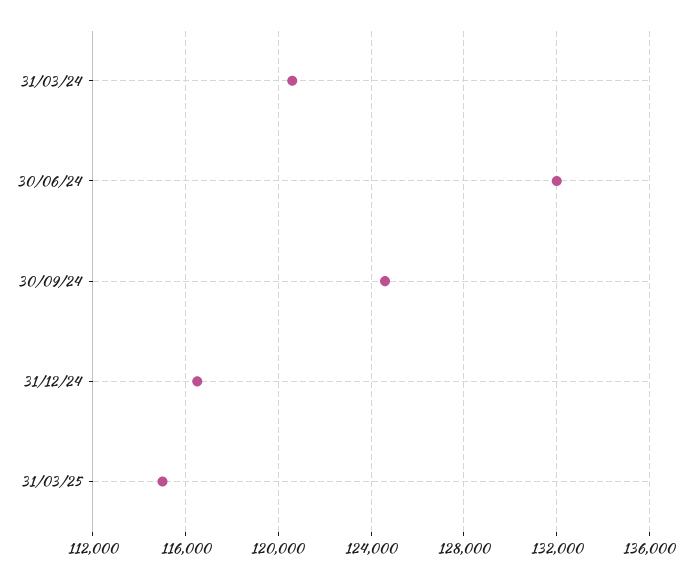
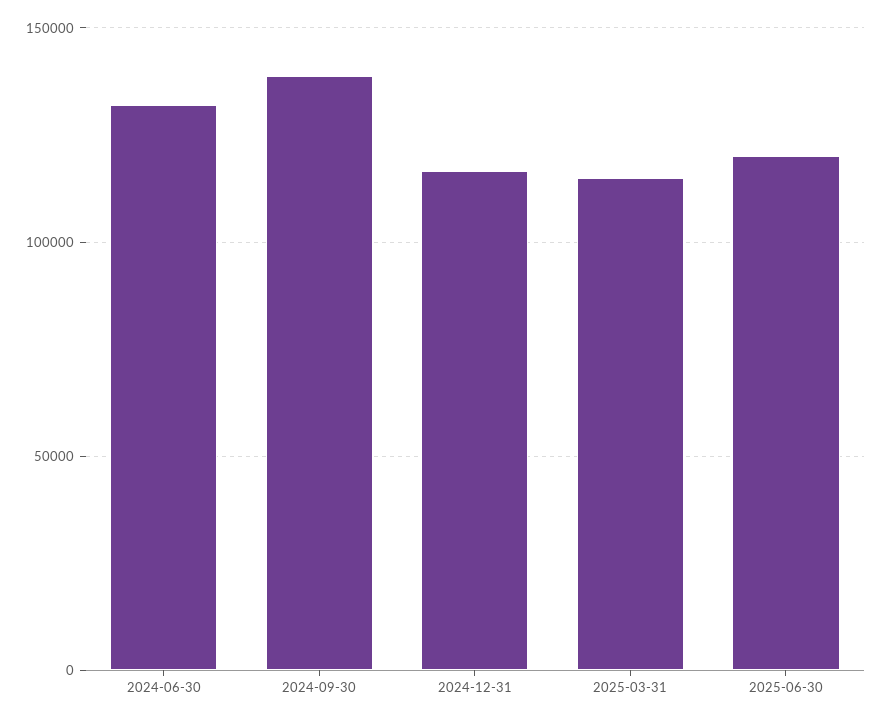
31/03/24: 120500 -> none
30/09/24: 124500 -> 140000
2025-06-30: none -> 120000

